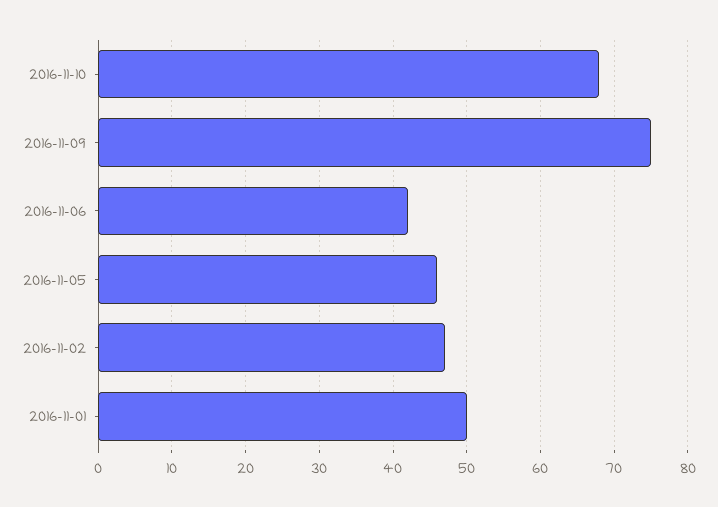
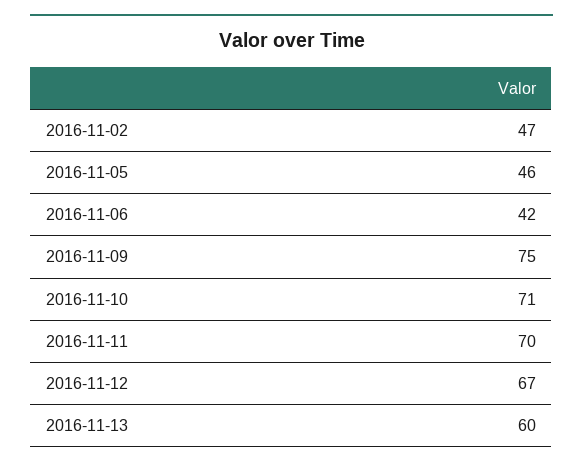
2016-11-10: 68 -> 71
2016-11-01: 50 -> none
2016-11-11: none -> 70
2016-11-12: none -> 67
2016-11-13: none -> 60

